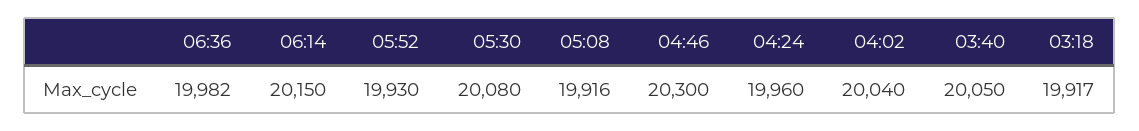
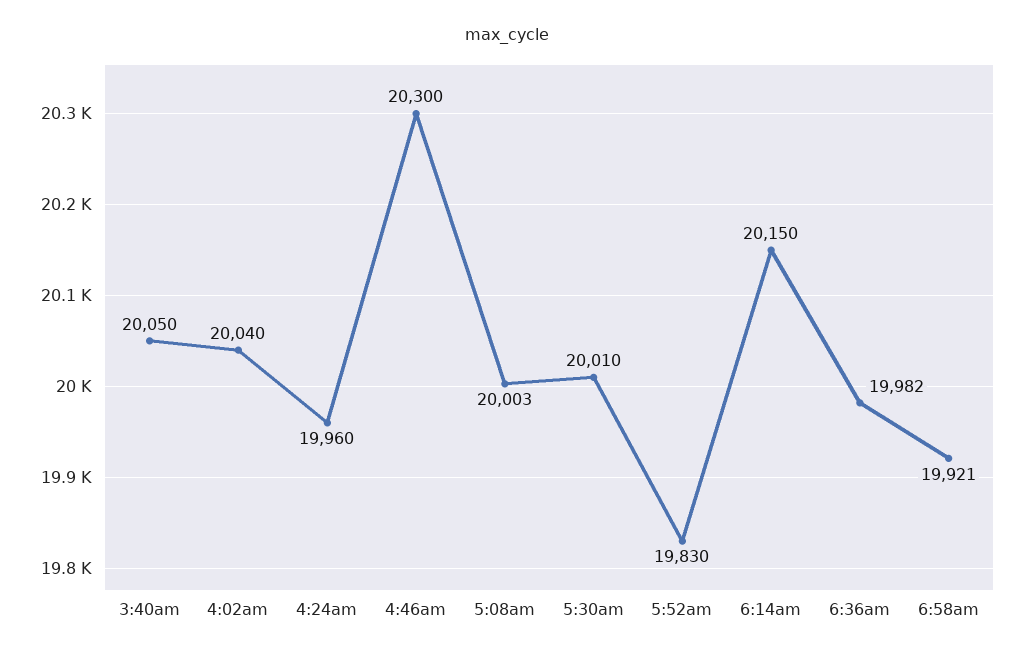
05:52: 19930 -> 19830
05:30: 20080 -> 20010
05:08: 19916 -> 20003
03:18: 19917 -> none
6:58am: none -> 19921

